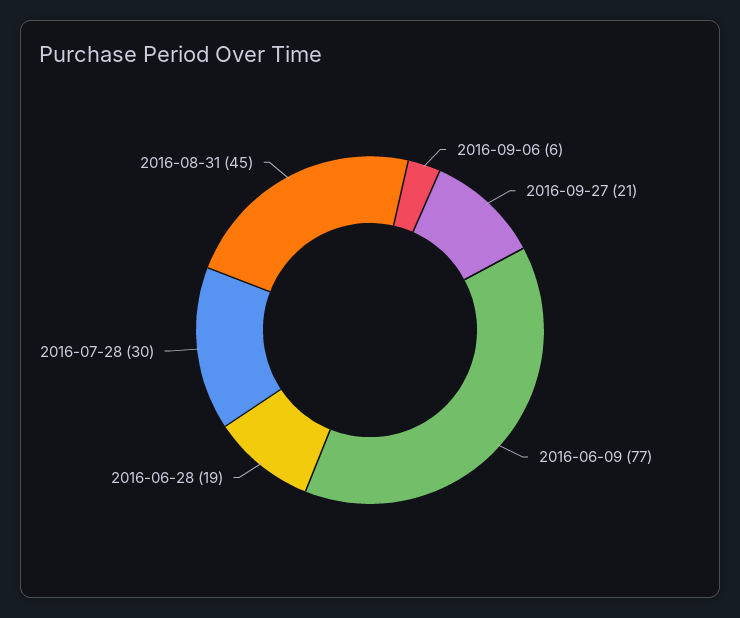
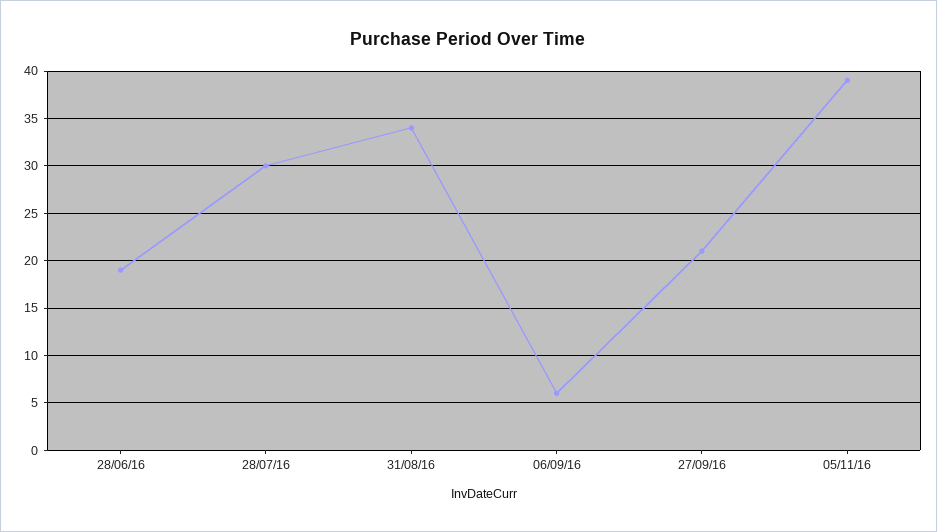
2016-06-09: 77 -> none
2016-08-31: 45 -> 34
05/11/16: none -> 39

